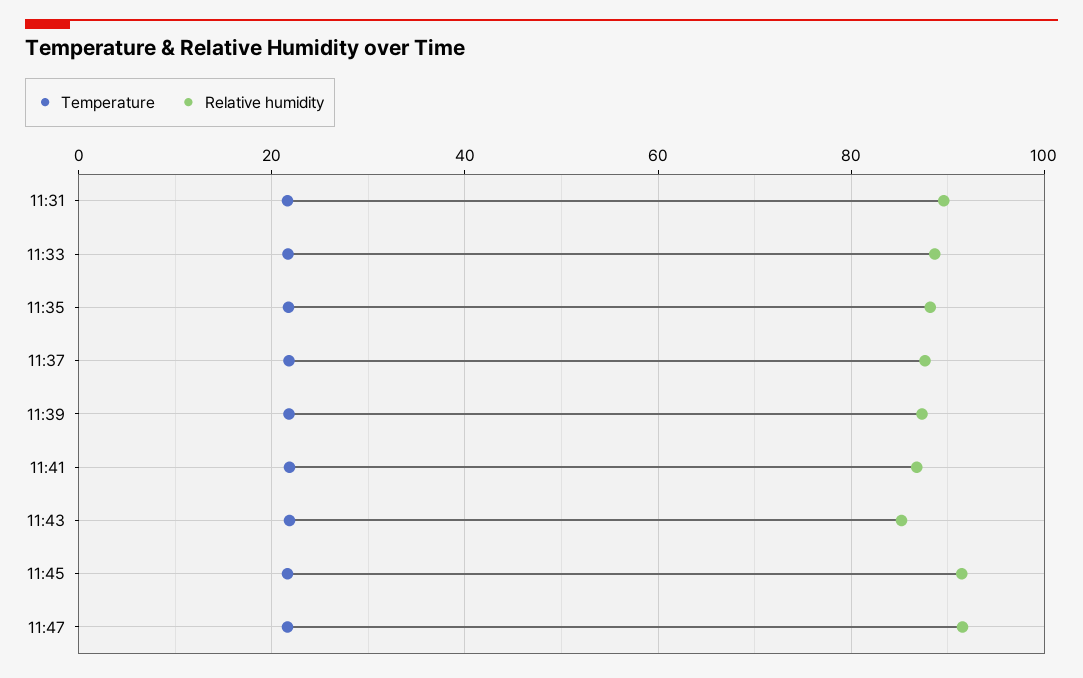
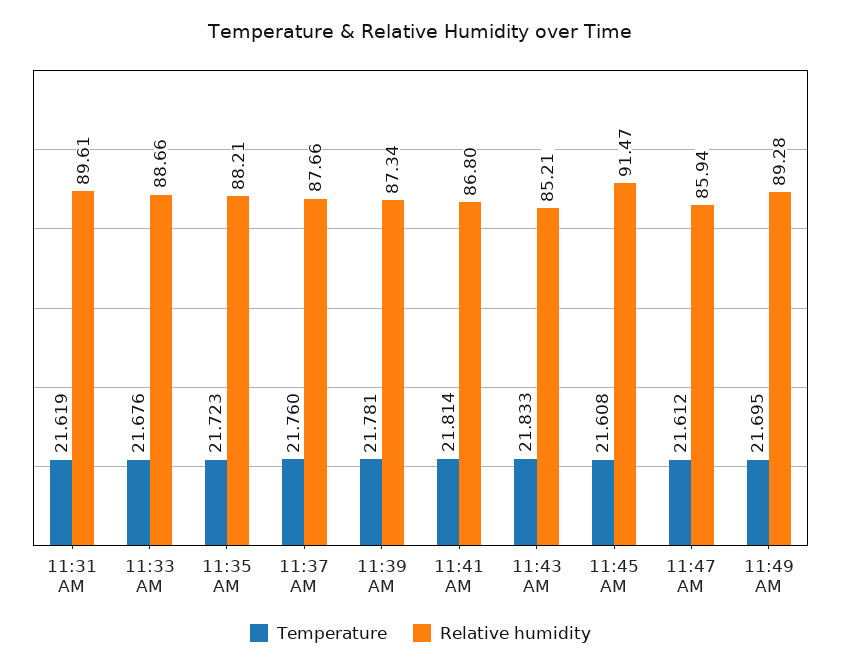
Relative humidity, 11:47: 92 -> 85.94
Temperature, 11:49 AM: none -> 21.695
Relative humidity, 11:49 AM: none -> 89.28

